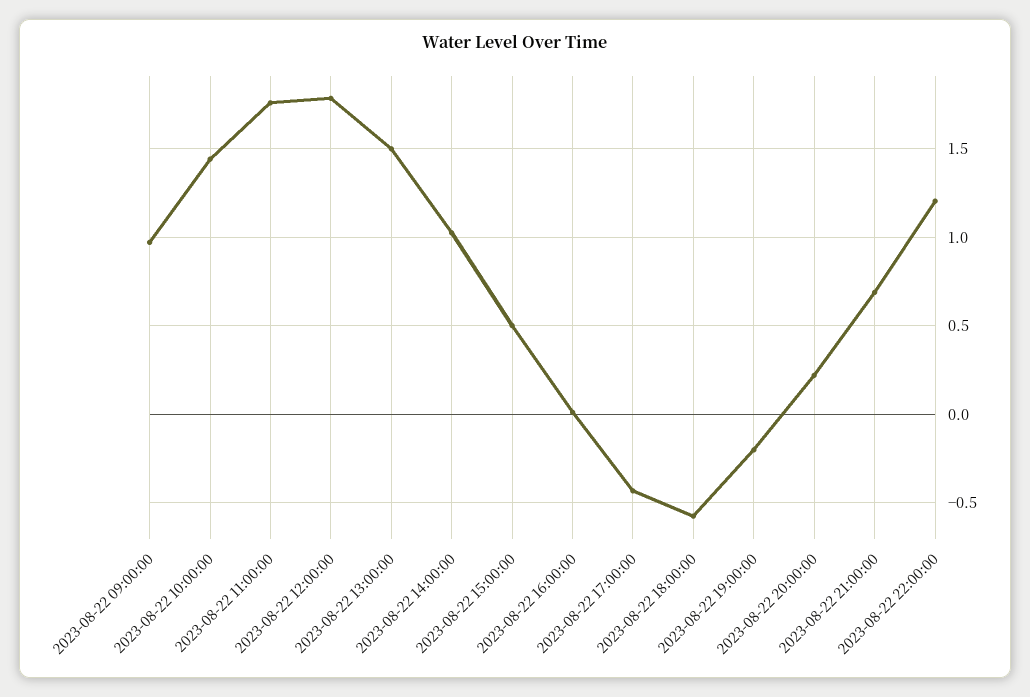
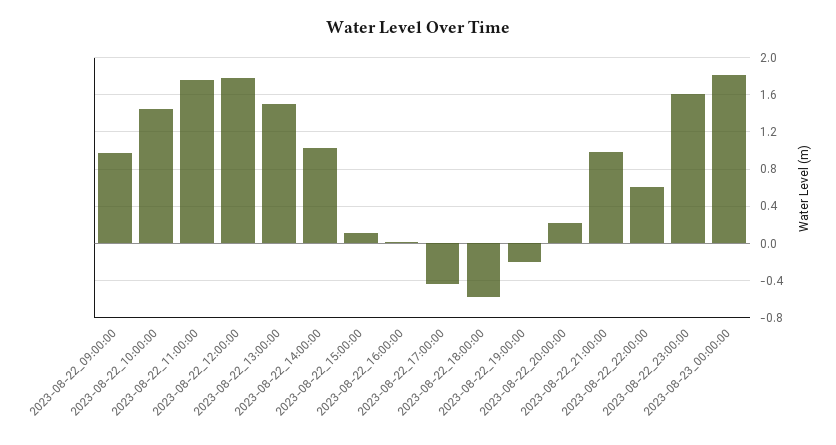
2023-08-22 15:00:00: 0.5 -> 0.1
2023-08-22 21:00:00: 0.7 -> 1
2023-08-22 22:00:00: 1.2 -> 0.6
2023-08-22_23:00:00: none -> 1.6
2023-08-23_00:00:00: none -> 1.8

